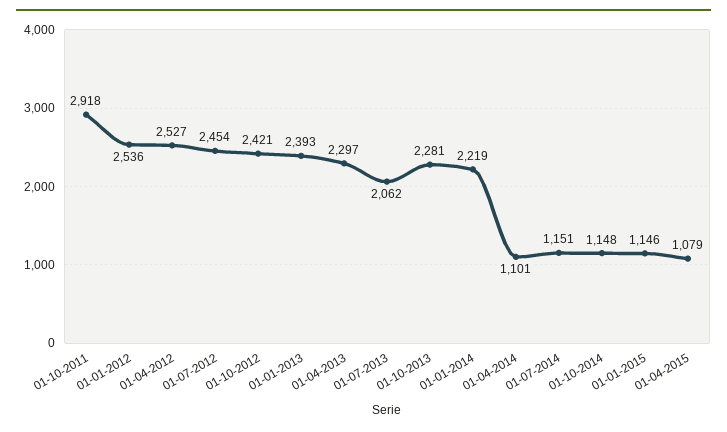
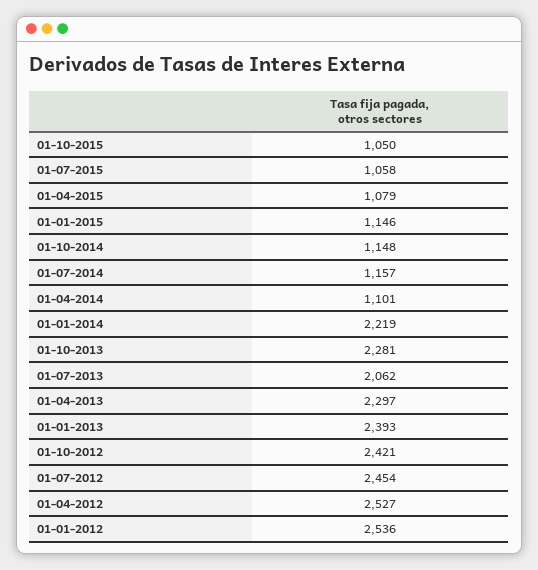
01-10-2011: 2918 -> none
01-07-2014: 1151 -> 1157
01-10-2015: none -> 1050
01-07-2015: none -> 1058

